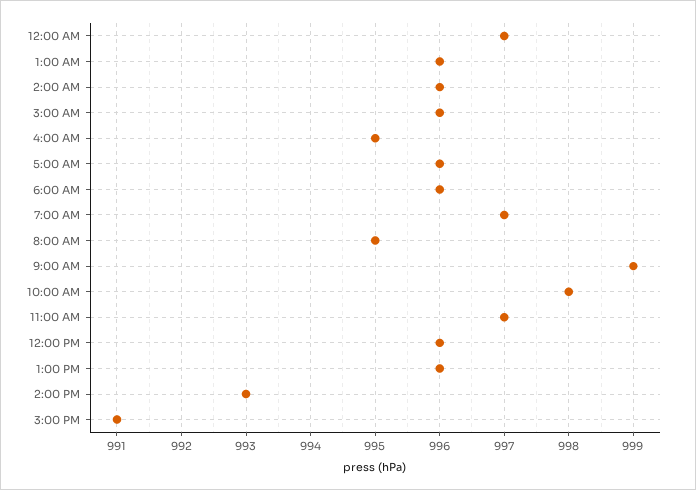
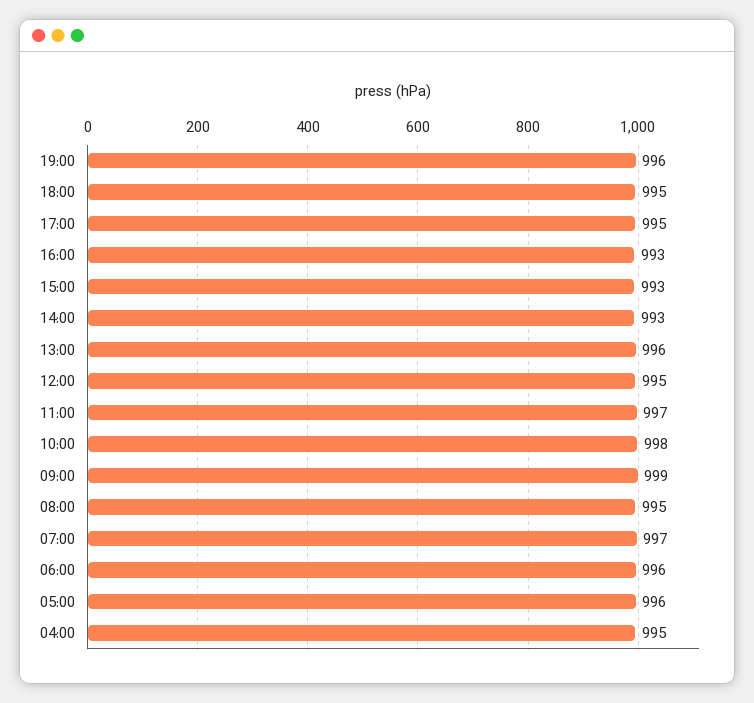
12:00 AM: 997 -> none
1:00 AM: 996 -> none
2:00 AM: 996 -> none
3:00 AM: 996 -> none
12:00 PM: 996 -> 995
3:00 PM: 991 -> 993
19:00: none -> 996
18:00: none -> 995
17:00: none -> 995
16:00: none -> 993

